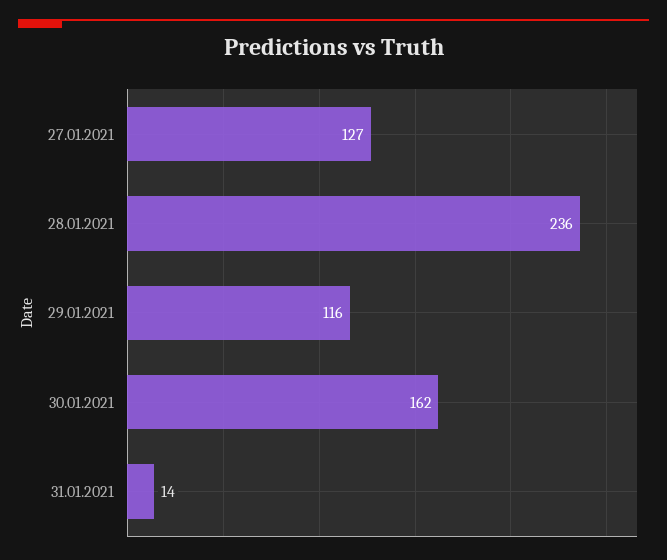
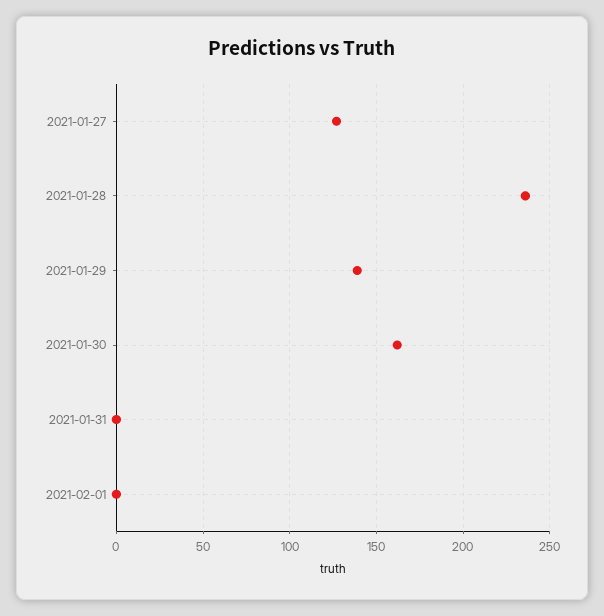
29.01.2021: 116 -> 140
31.01.2021: 14 -> 0
2021-02-01: none -> 0

